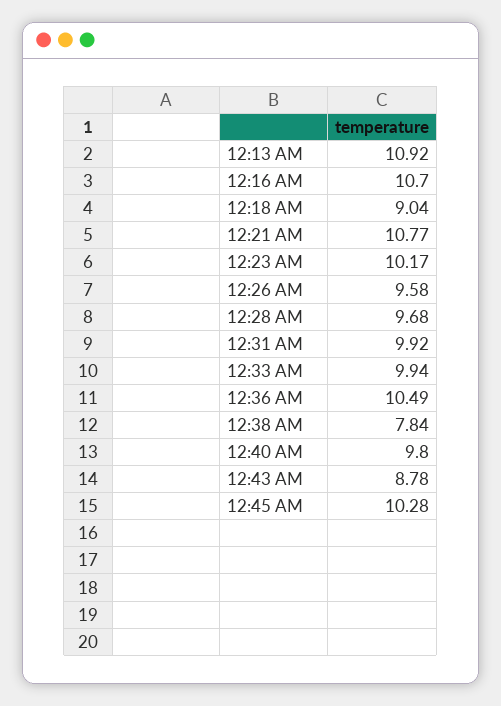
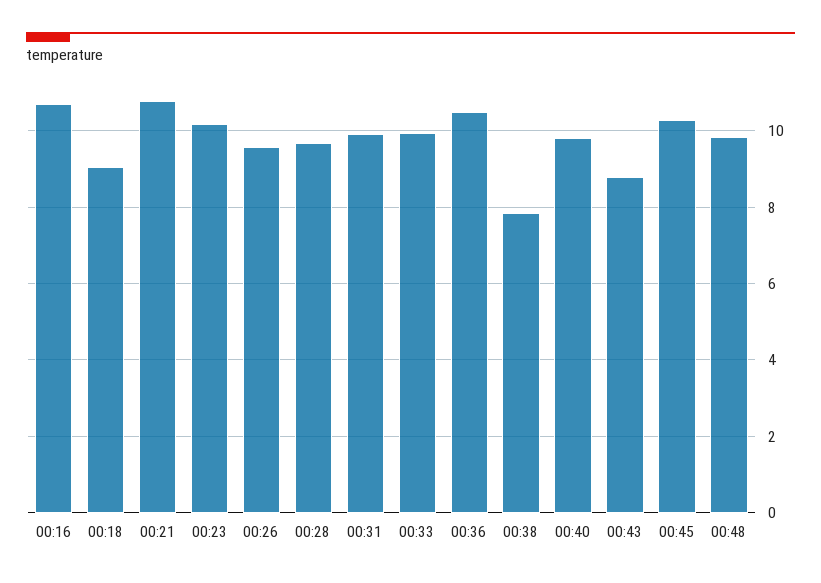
12:13 AM: 10.92 -> none
00:48: none -> 9.8

